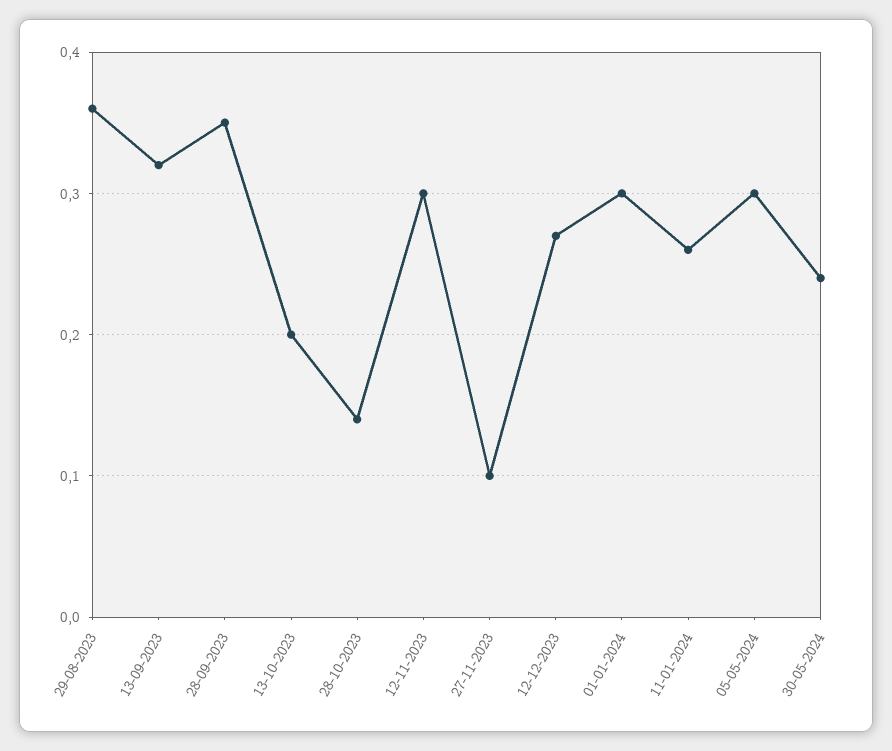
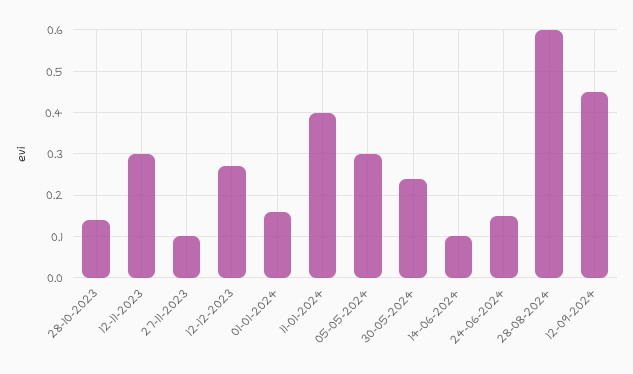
29-08-2023: 0.36 -> none
13-09-2023: 0.32 -> none
28-09-2023: 0.35 -> none
13-10-2023: 0.2 -> none
01-01-2024: 0.3 -> 0.15
11-01-2024: 0.26 -> 0.4
14-06-2024: none -> 0.1
24-06-2024: none -> 0.15
28-08-2024: none -> 0.6
12-09-2024: none -> 0.45

